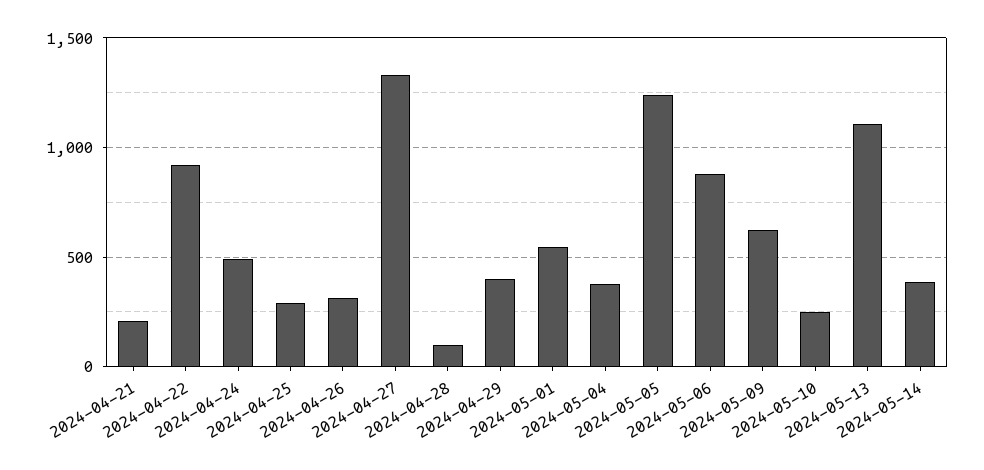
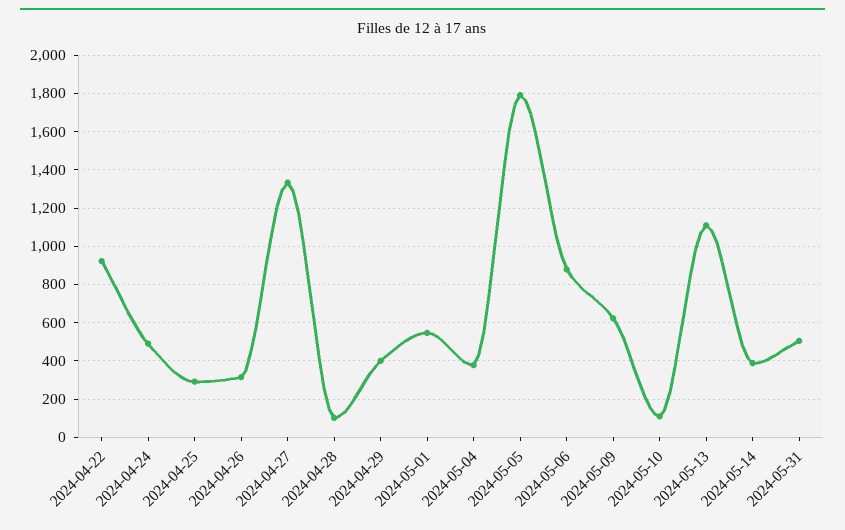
2024-04-21: 200 -> none
2024-05-05: 1250 -> 1800
2024-05-10: 250 -> 100
2024-05-31: none -> 500

